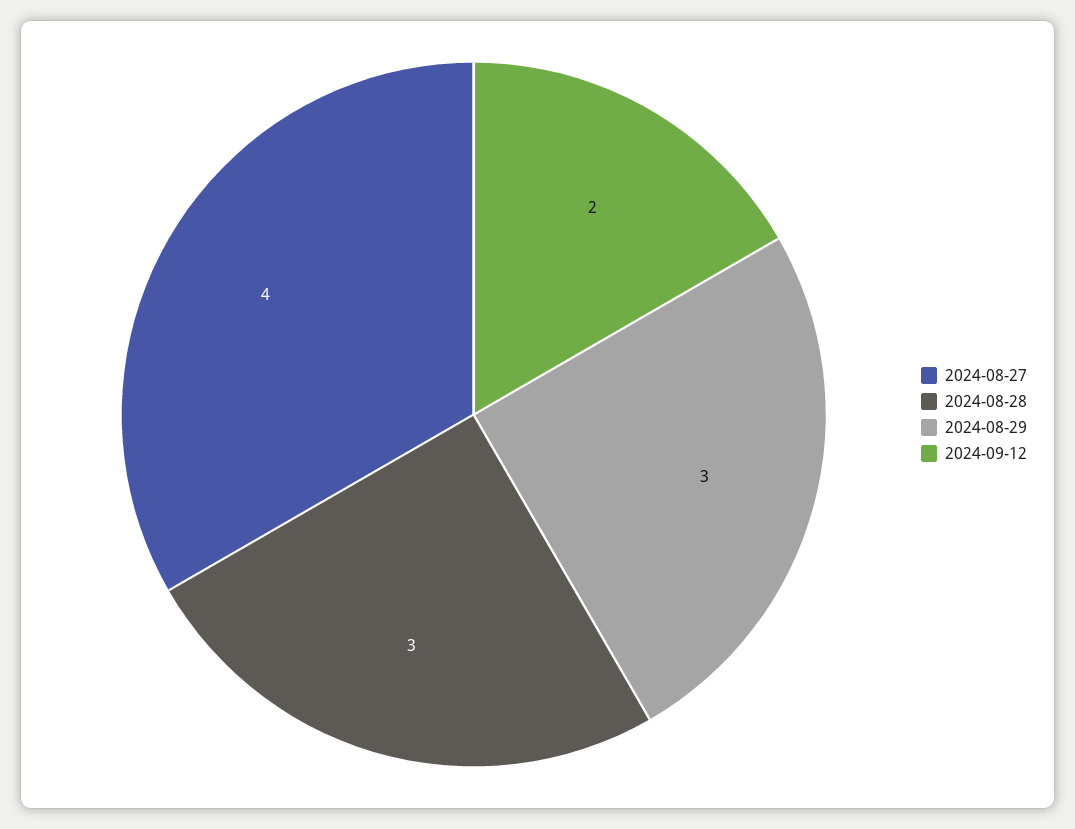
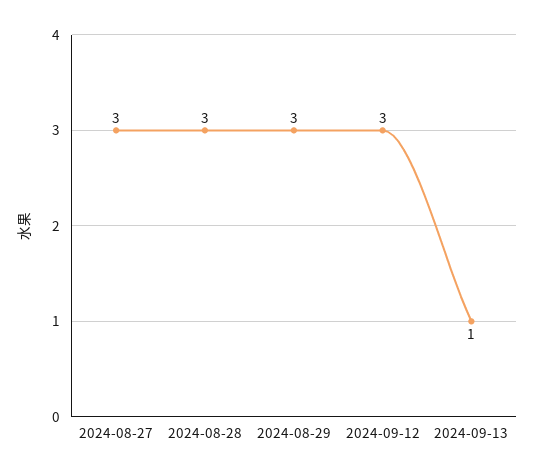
2024-08-27: 4 -> 3
2024-09-12: 2 -> 3
2024-09-13: none -> 1

